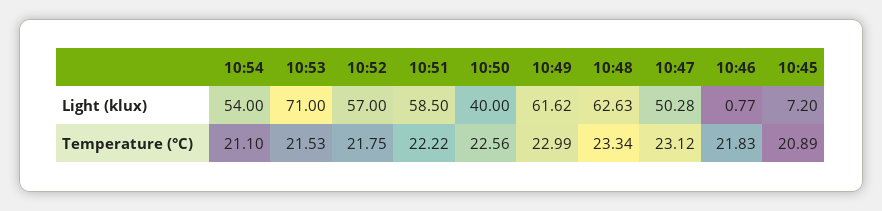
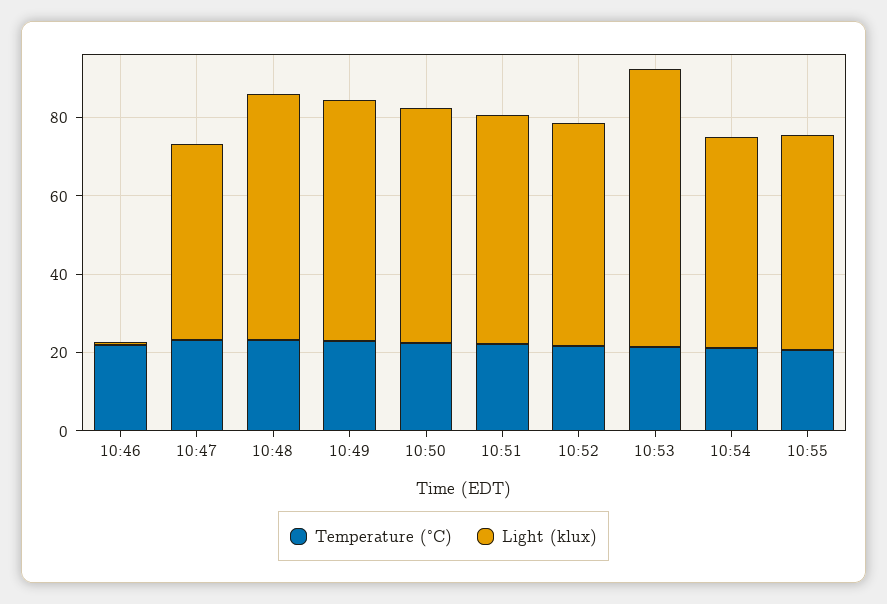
Light (klux), 10:50: 40 -> 60
Light (klux), 10:45: 7.2 -> none
Temperature (°C), 10:45: 20.89 -> none
Temperature (°C), 10:55: none -> 20
Light (klux), 10:55: none -> 55

